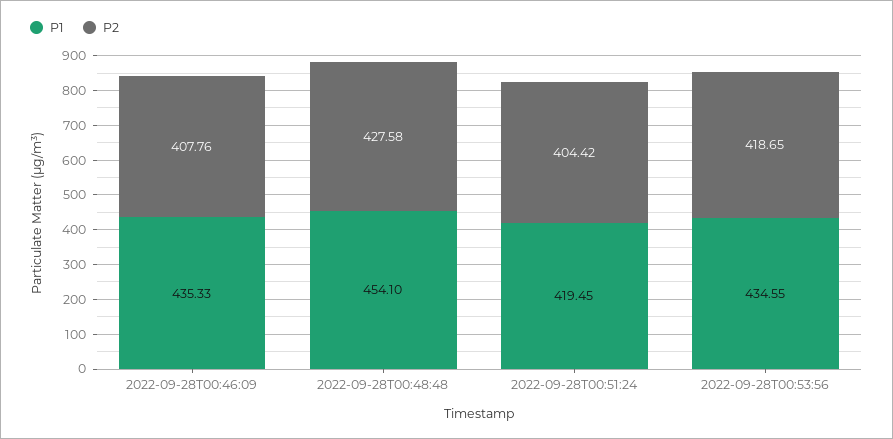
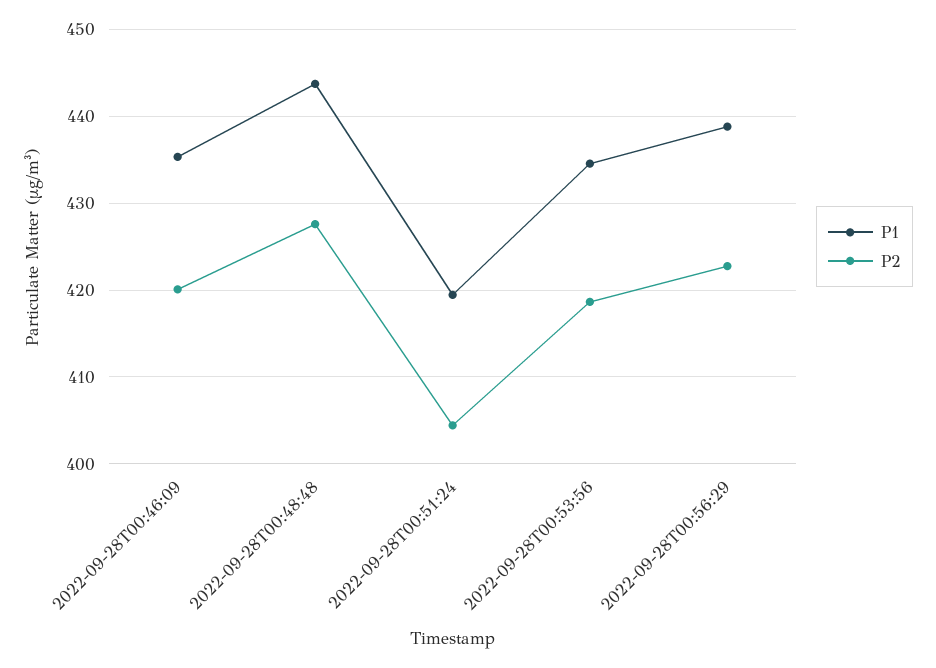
P2, 2022-09-28T00:46:09: 407.76 -> 420
P1, 2022-09-28T00:48:48: 454.1 -> 444
P1, 2022-09-28T00:56:29: none -> 439
P2, 2022-09-28T00:56:29: none -> 423

